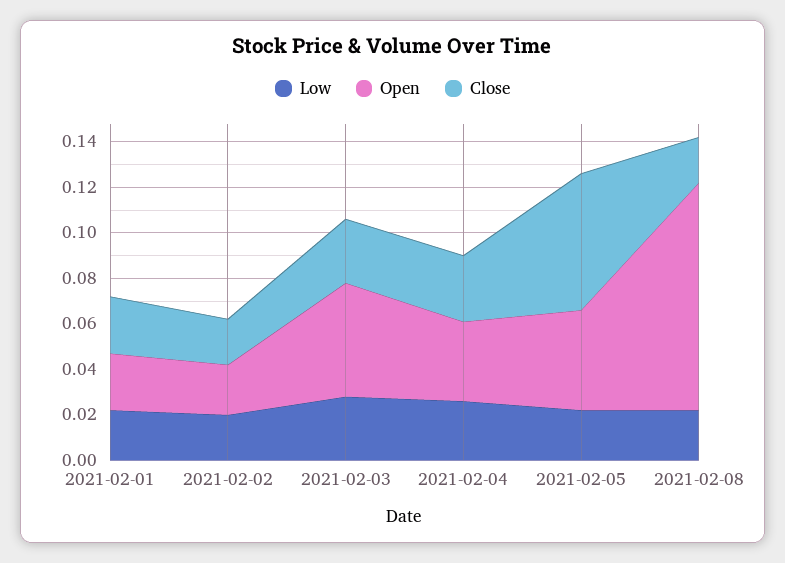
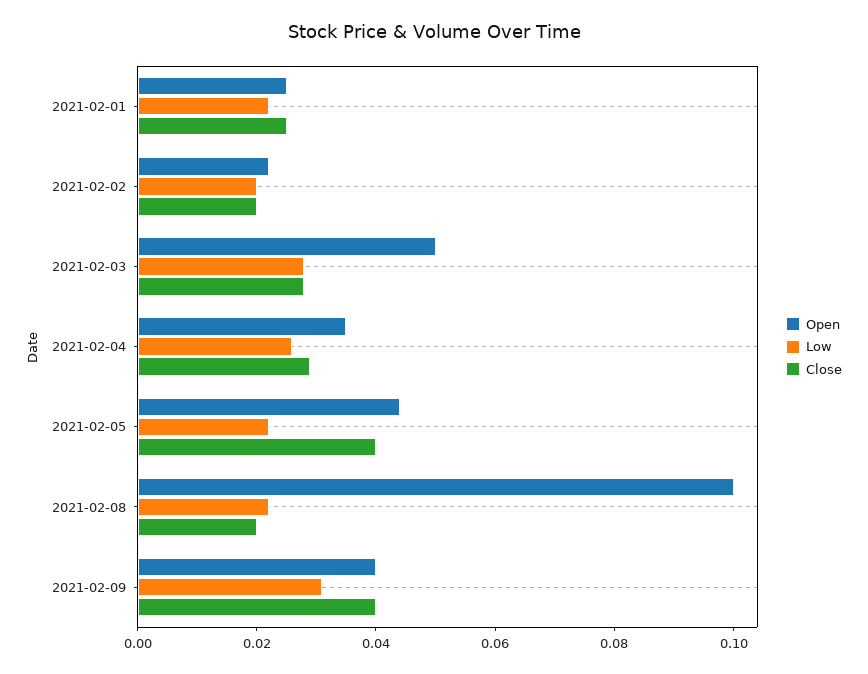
Close, 2021-02-05: 0.06 -> 0.04
Open, 2021-02-09: none -> 0.04
Low, 2021-02-09: none -> 0.03
Close, 2021-02-09: none -> 0.04

